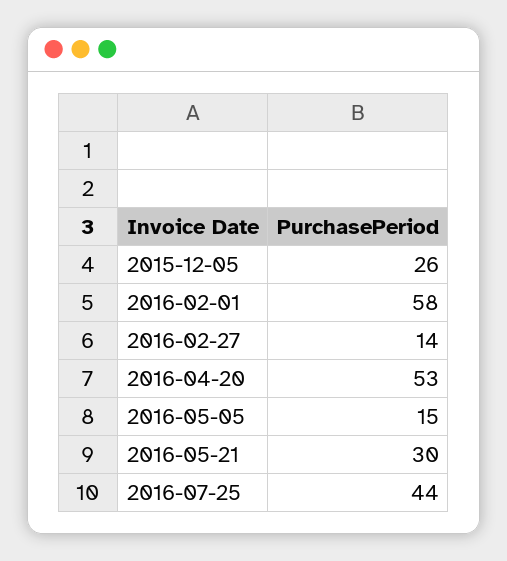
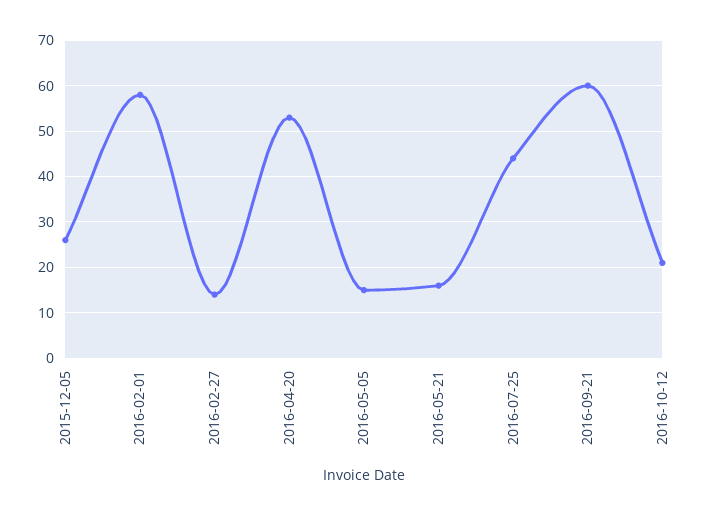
2016-05-21: 30 -> 15
2016-09-21: none -> 60
2016-10-12: none -> 20

